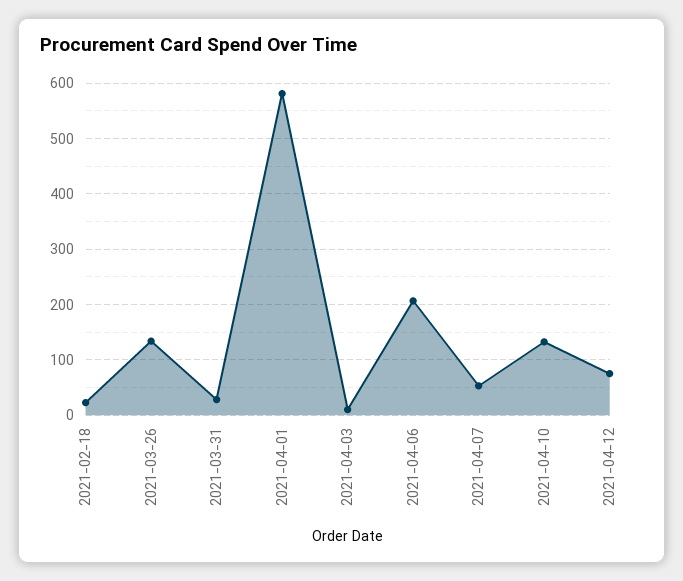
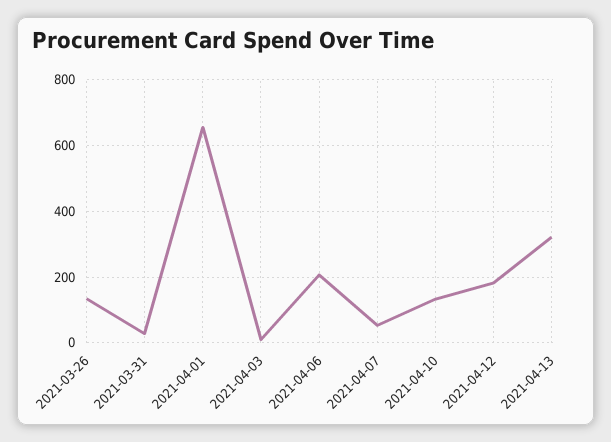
2021-02-18: 20 -> none
2021-04-01: 580 -> 660
2021-04-12: 80 -> 180
2021-04-13: none -> 320

